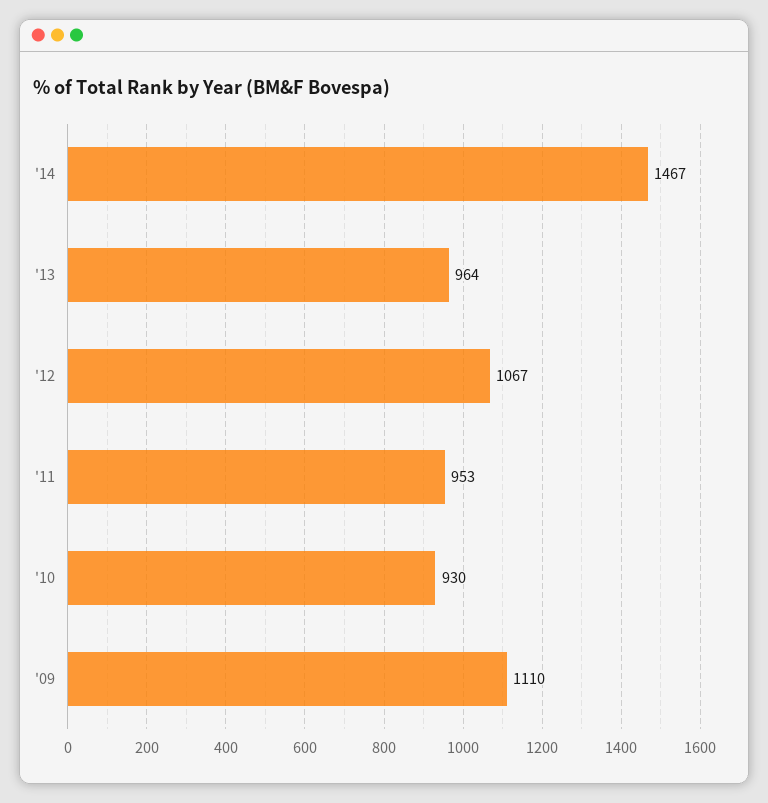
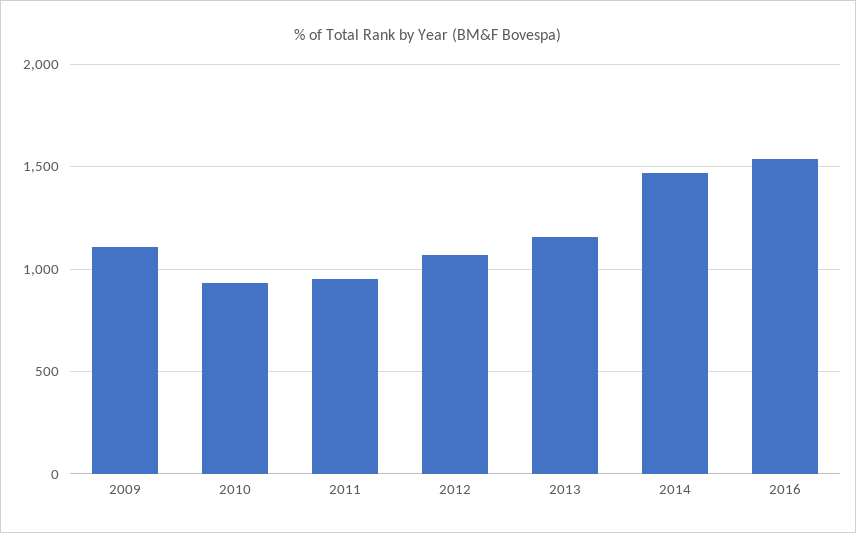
'13: 964 -> 1150
2016: none -> 1550

